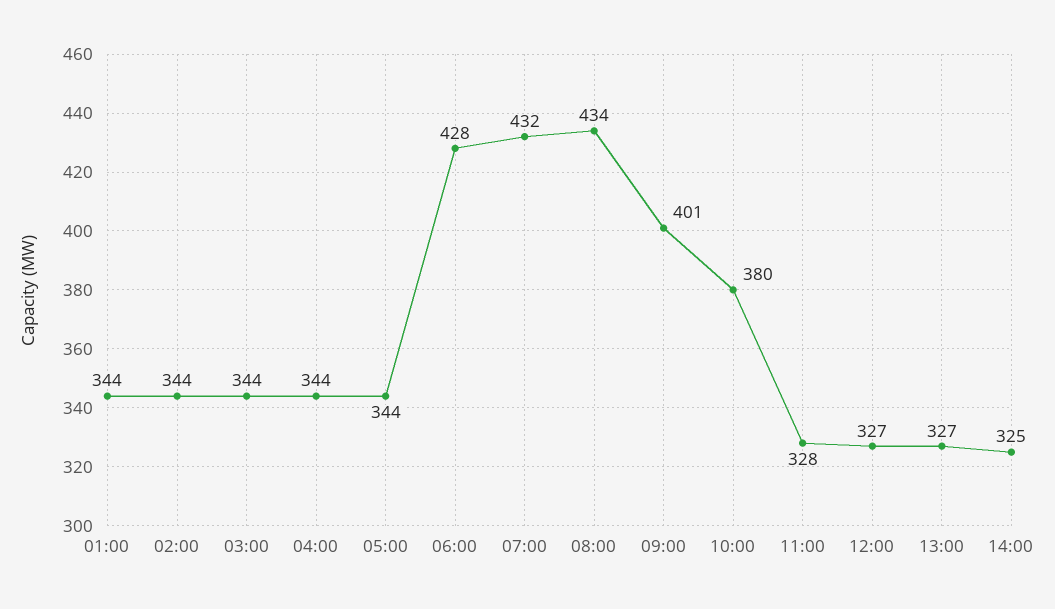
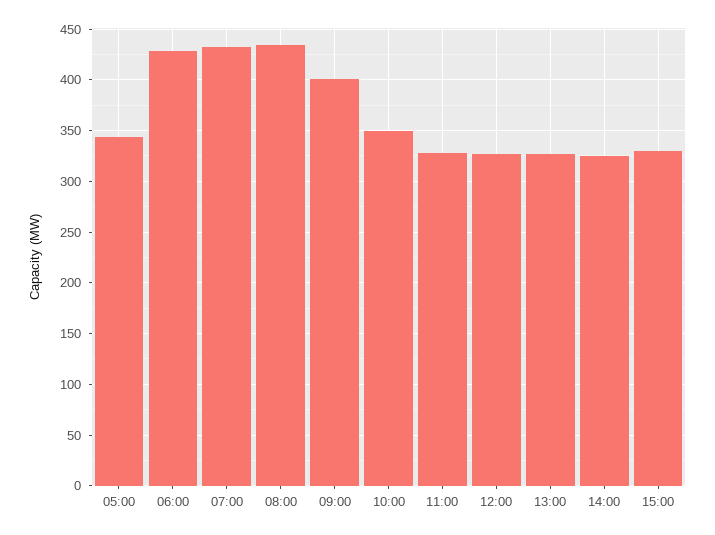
01:00: 344 -> none
02:00: 344 -> none
03:00: 344 -> none
04:00: 344 -> none
10:00: 380 -> 350
15:00: none -> 330

